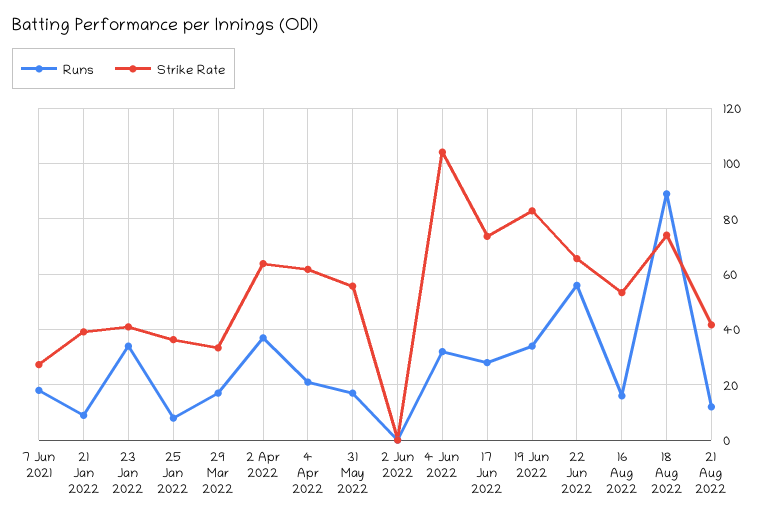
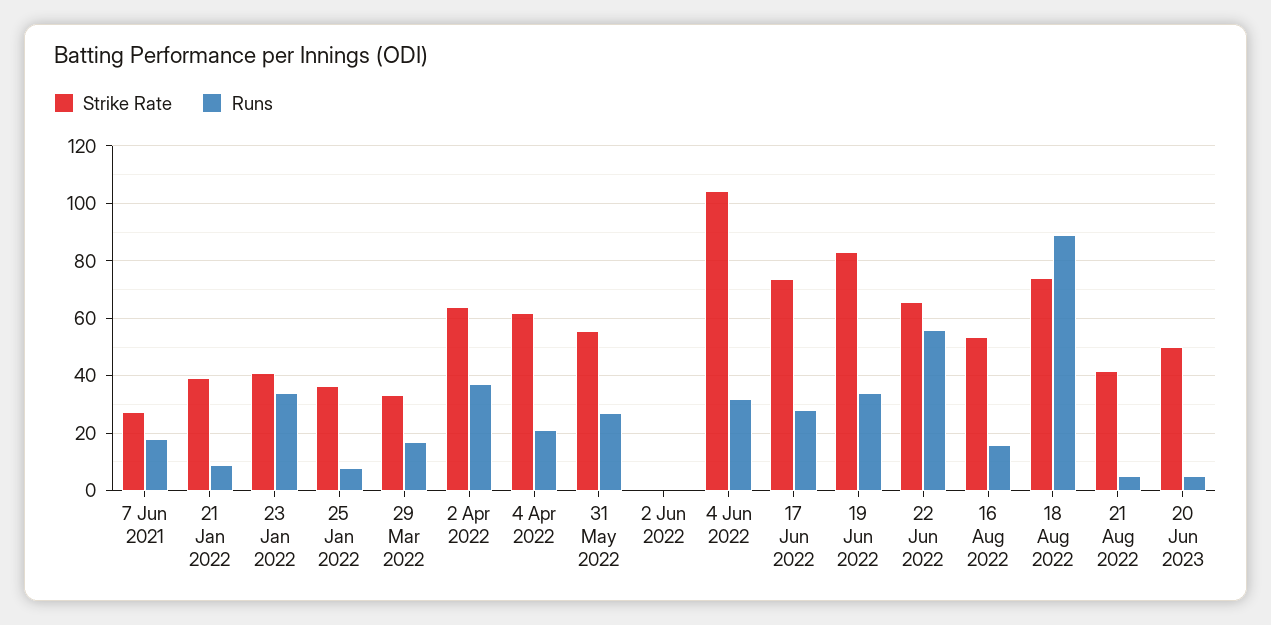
Runs, 31 May 2022: 17.5 -> 27.5
Runs, 21 Aug 2022: 12.5 -> 5
Strike Rate, 20 Jun 2023: none -> 50
Runs, 20 Jun 2023: none -> 5

